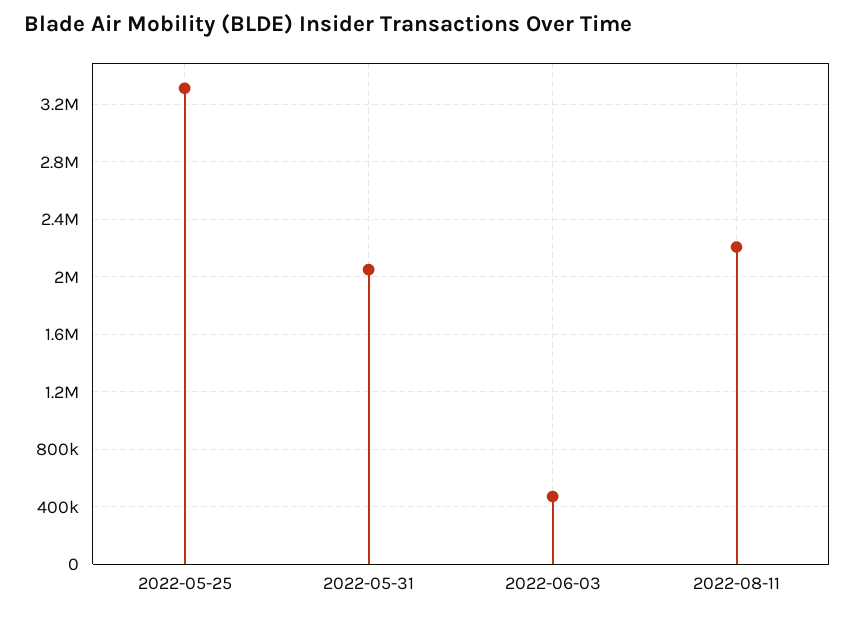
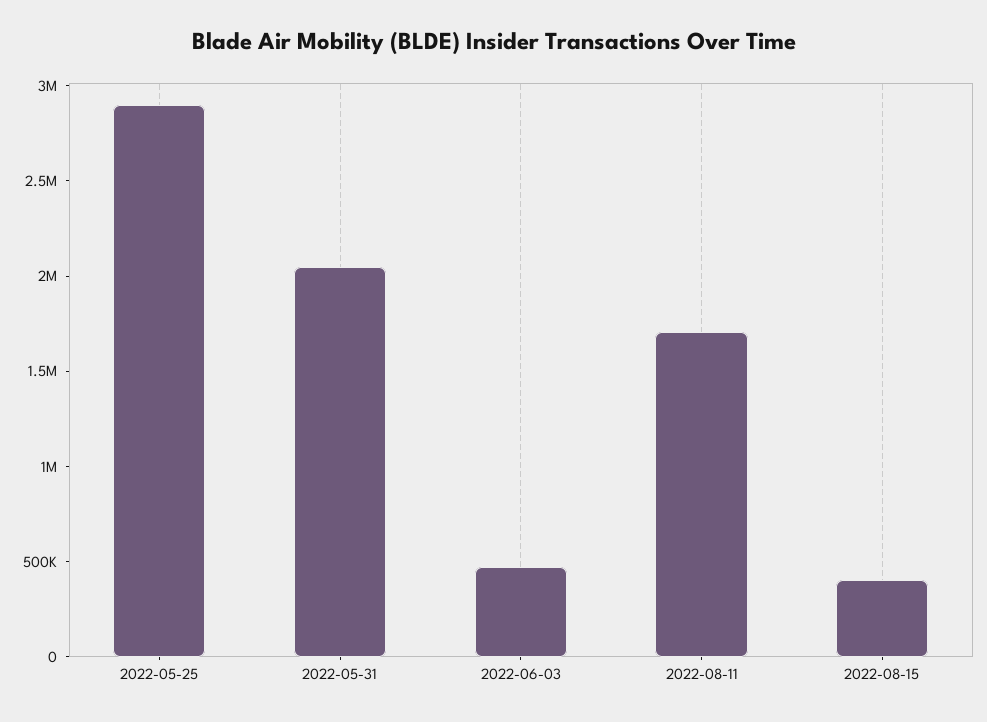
2022-05-25: 3300000 -> 2900000
2022-08-11: 2200000 -> 1700000
2022-08-15: none -> 400000

